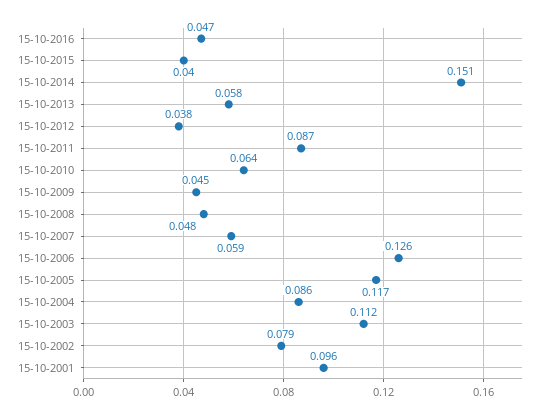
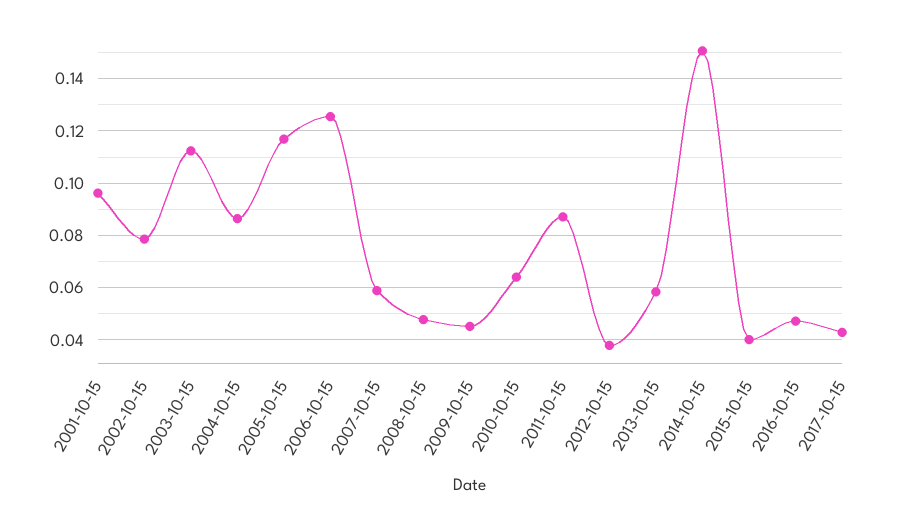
2017-10-15: none -> 0.0425

